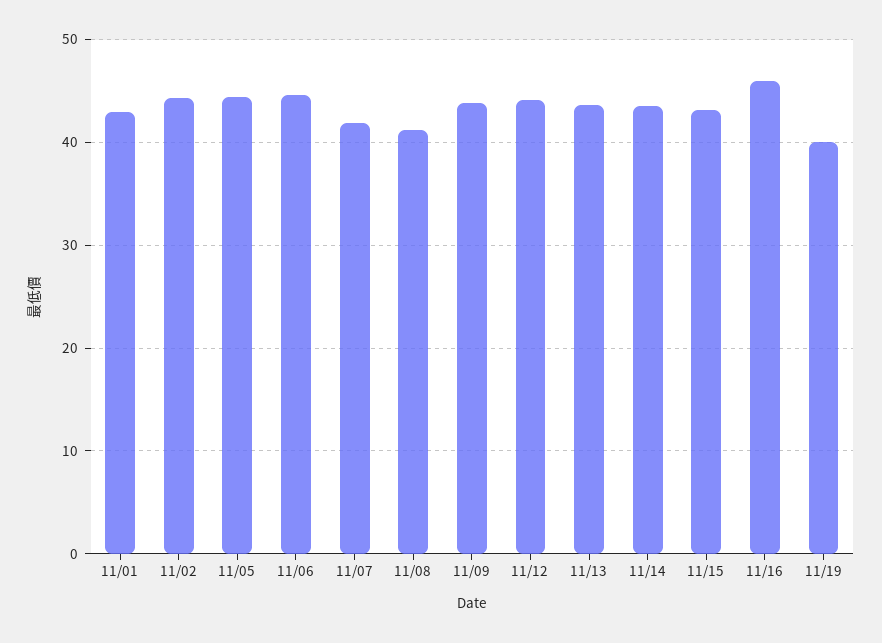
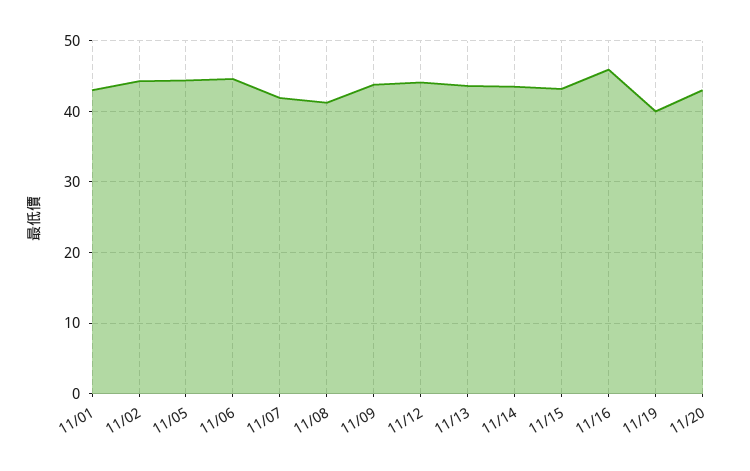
11/20: none -> 43

